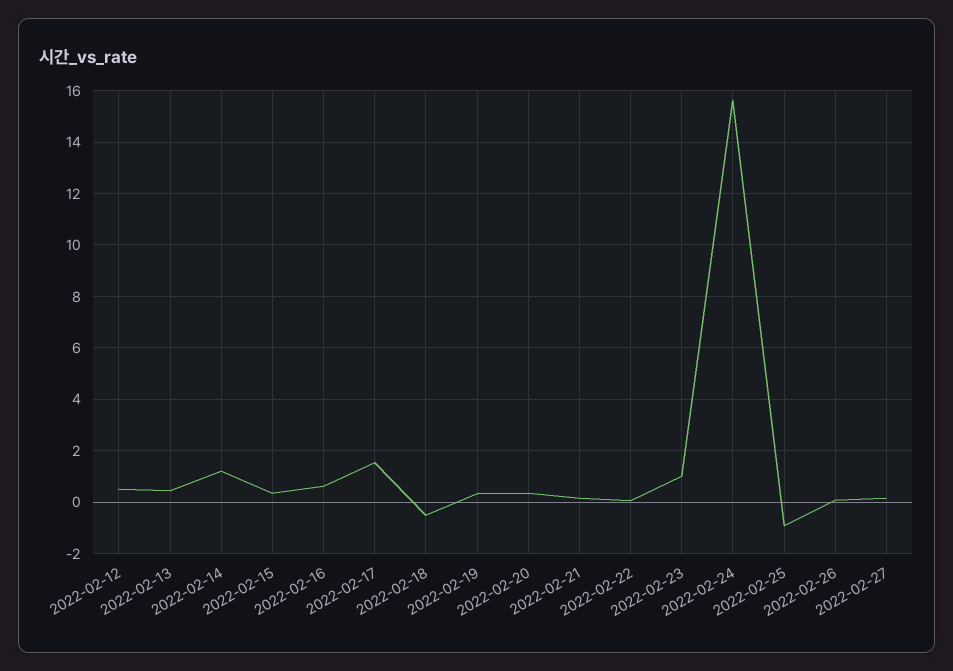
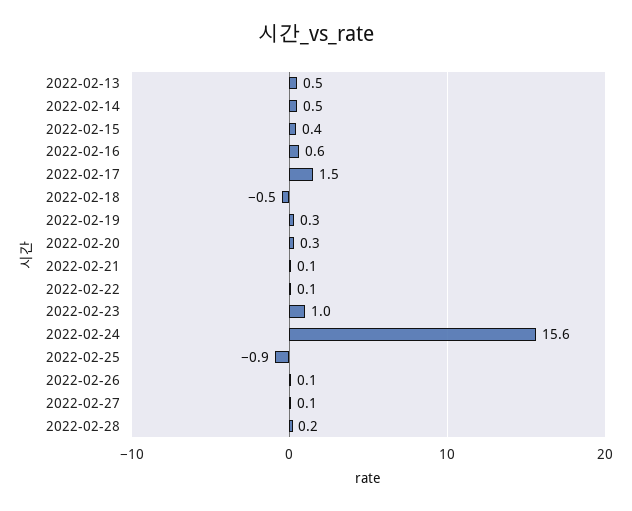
2022-02-12: 0.5 -> none
2022-02-14: 1.25 -> 0.5
2022-02-28: none -> 0.2

